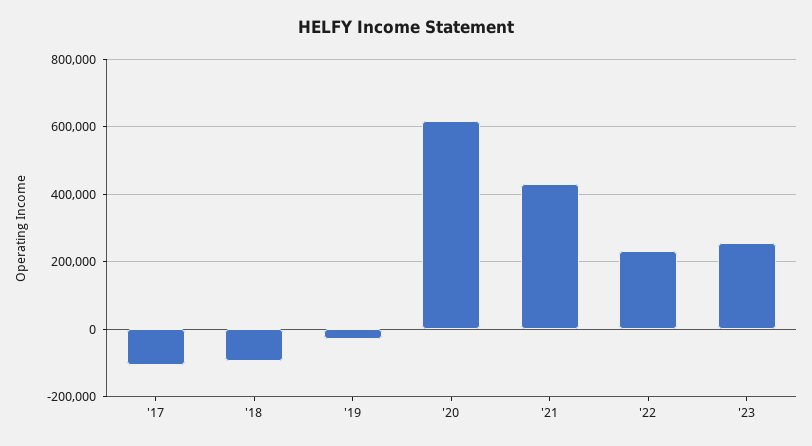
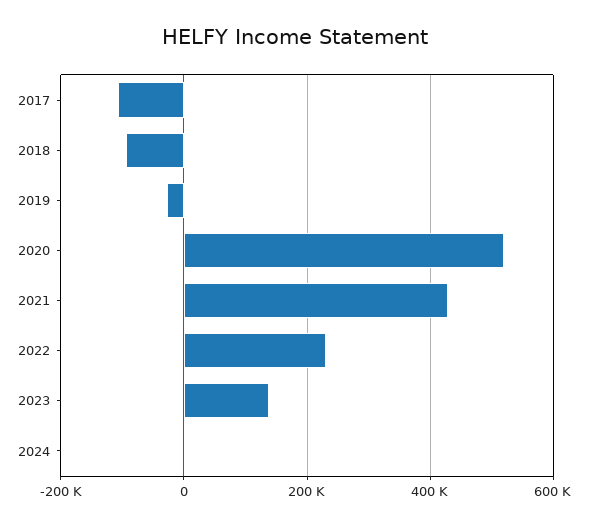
'20: 620000 -> 520000
'23: 260000 -> 140000
2024: none -> 0

